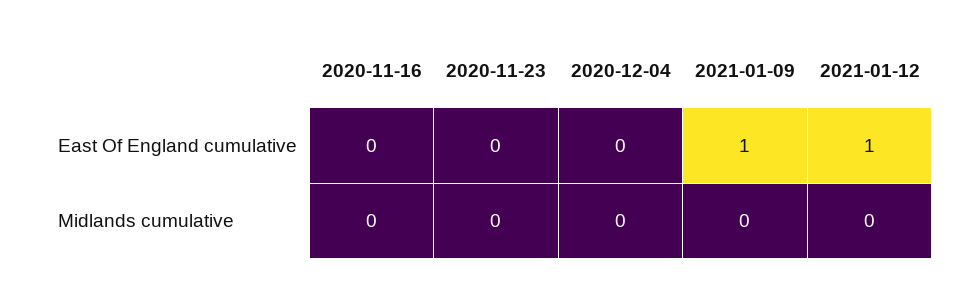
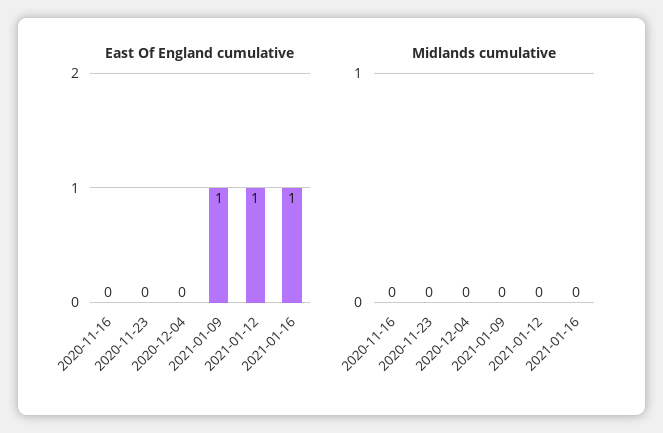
East Of England cumulative, 2021-01-16: none -> 1
Midlands cumulative, 2021-01-16: none -> 0

